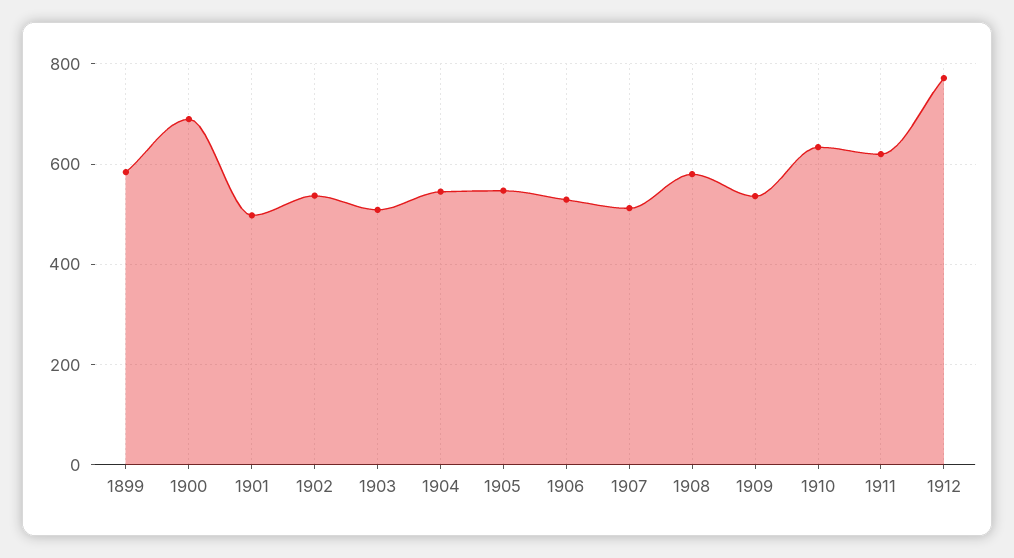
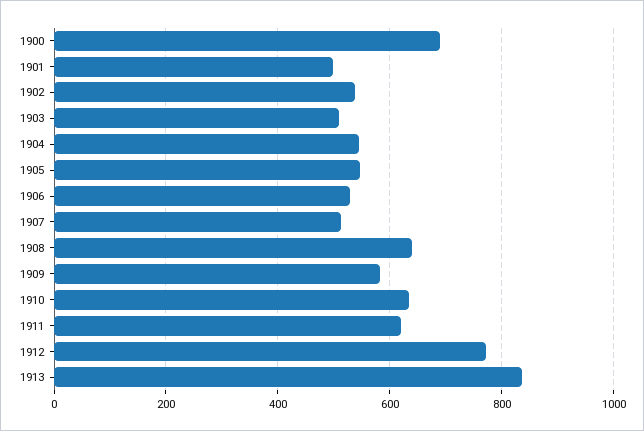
1899: 580 -> none
1908: 580 -> 640
1909: 540 -> 580
1913: none -> 840

